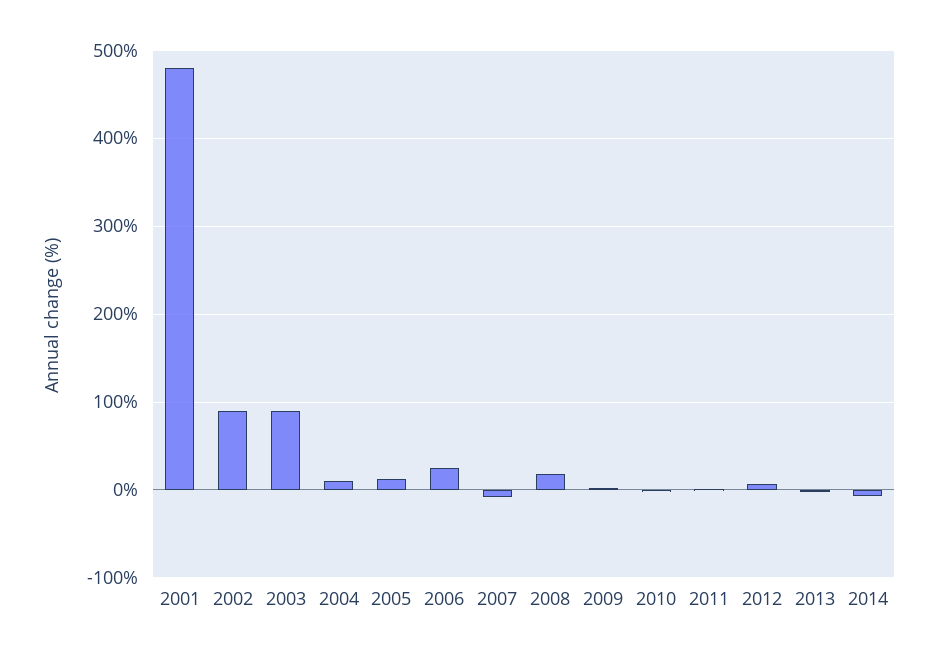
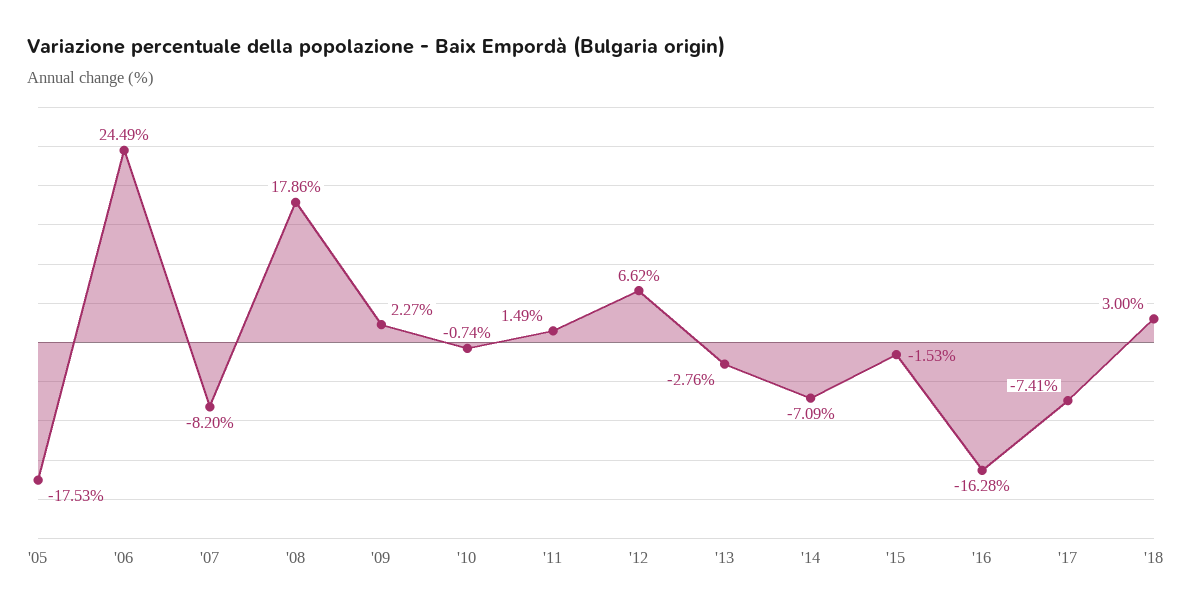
2001: 480 -> none
2002: 90 -> none
2003: 90 -> none
2004: 10 -> none
2005: 10 -> -17.53
'15: none -> -1.53
'16: none -> -16.28
'17: none -> -7.41
'18: none -> 3

